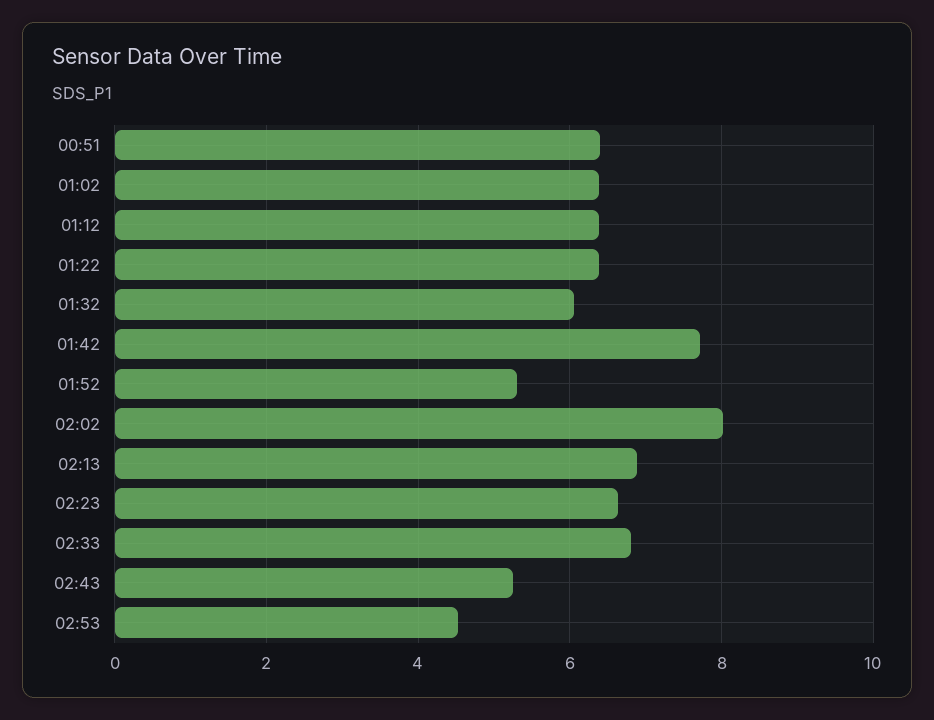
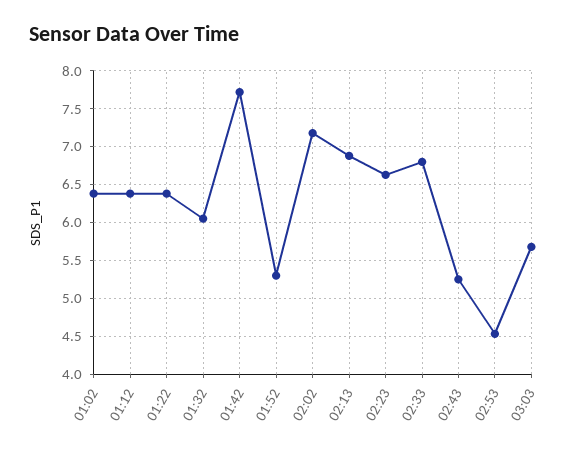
00:51: 6.4 -> none
02:02: 8 -> 7.2
03:03: none -> 5.7

